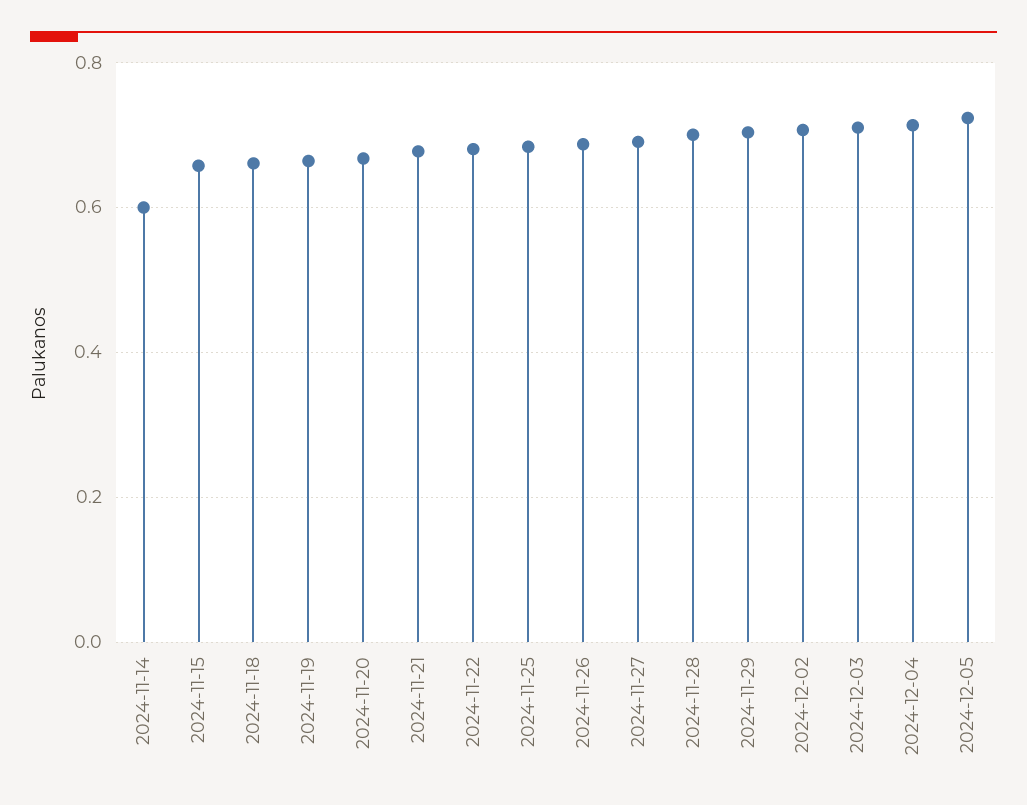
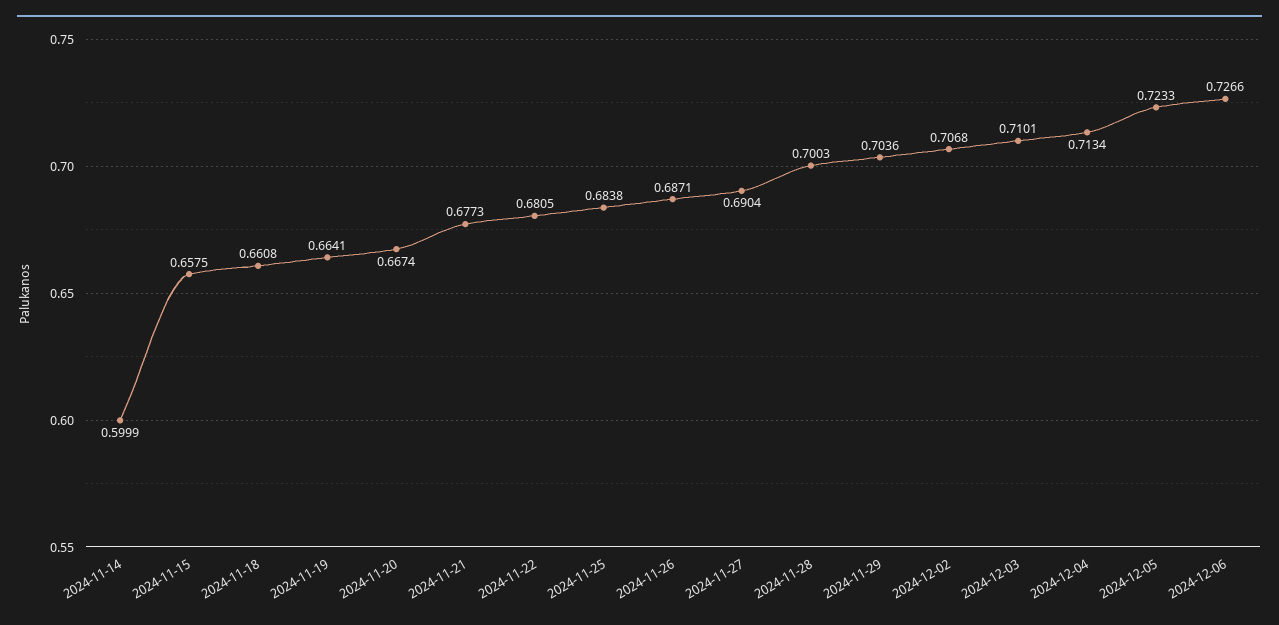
2024-12-06: none -> 0.7266

